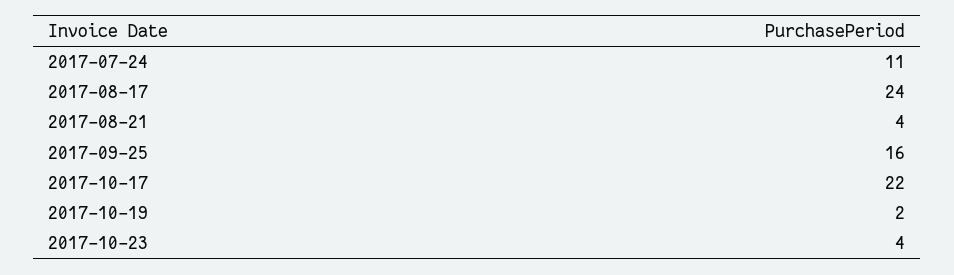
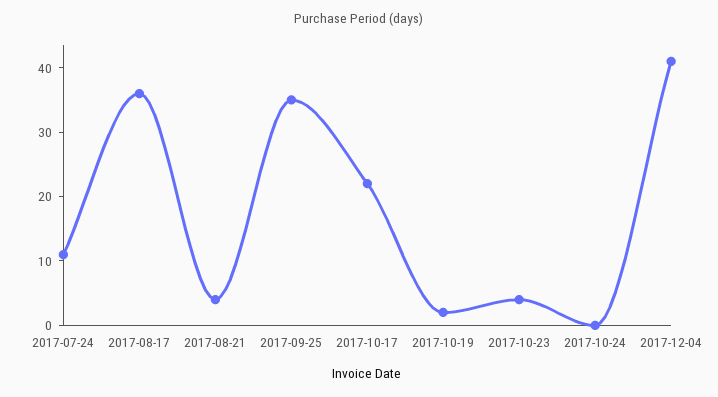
2017-08-17: 24 -> 35
2017-09-25: 16 -> 35
2017-10-24: none -> 0
2017-12-04: none -> 40

